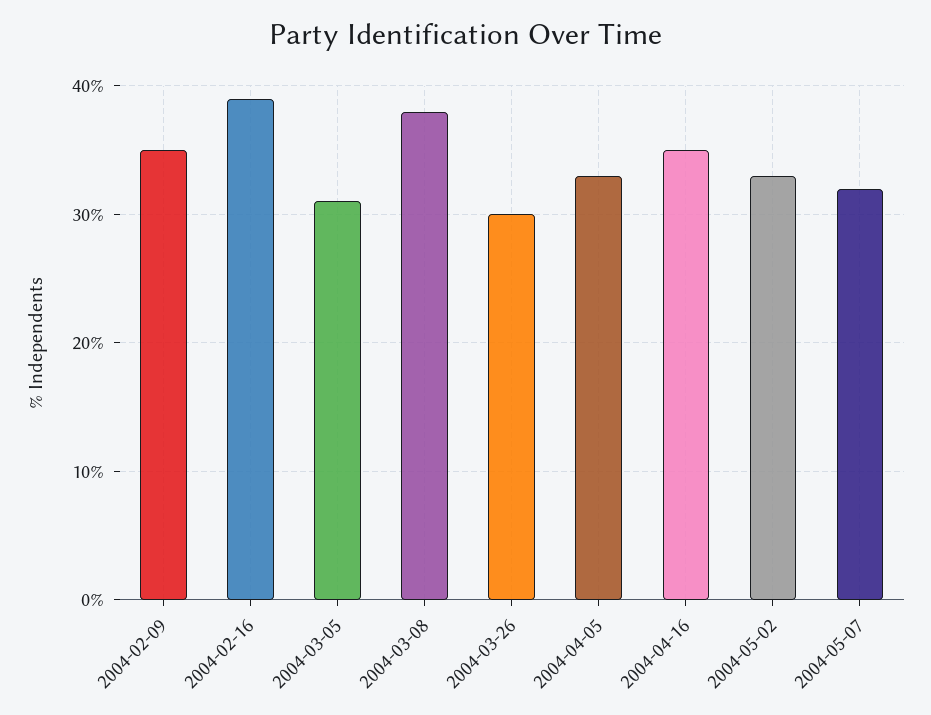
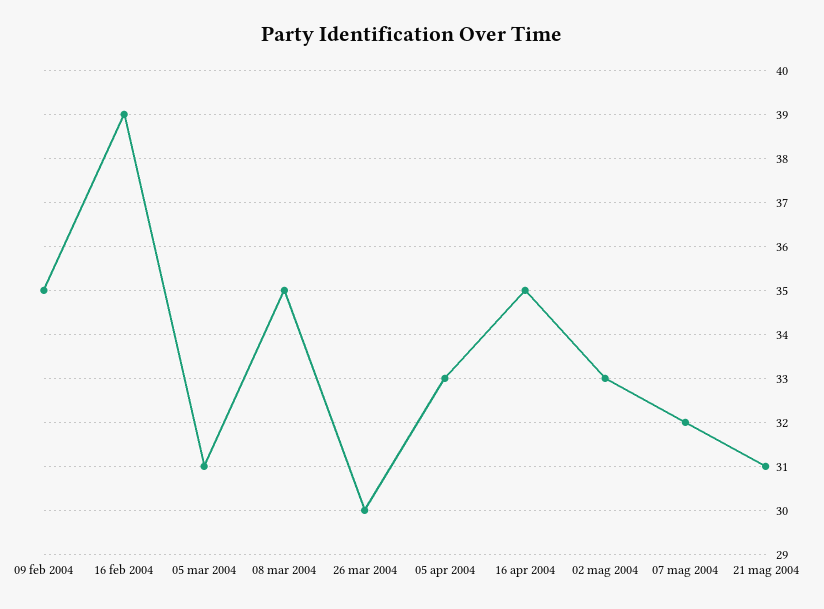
2004-03-08: 38 -> 35
21 mag 2004: none -> 31

